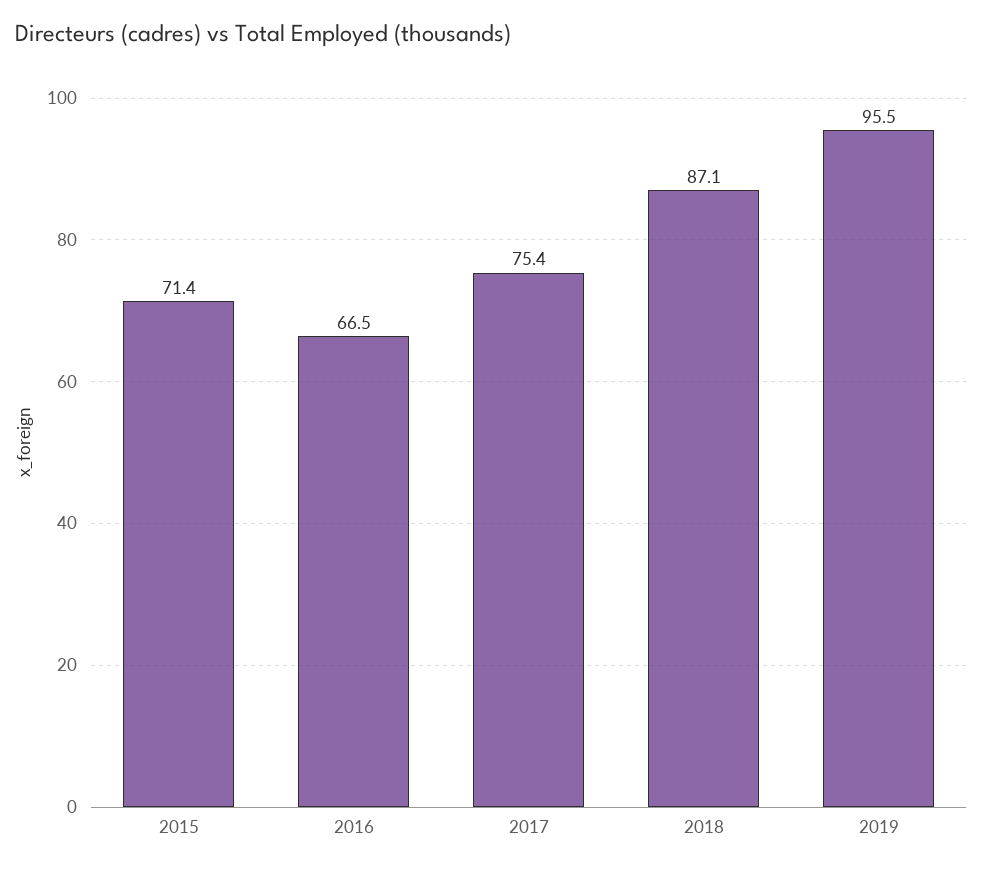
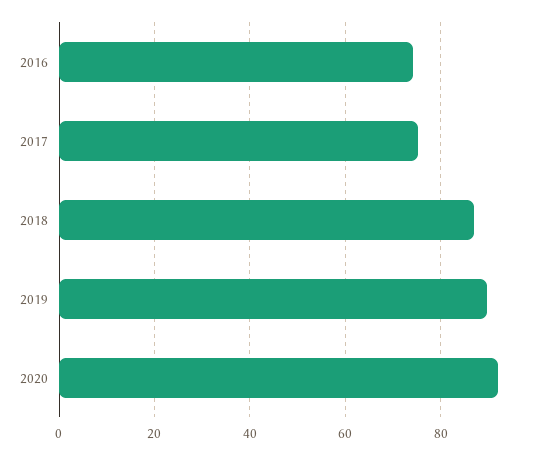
2015: 71.4 -> none
2016: 66.5 -> 74
2019: 95.5 -> 90
2020: none -> 92

